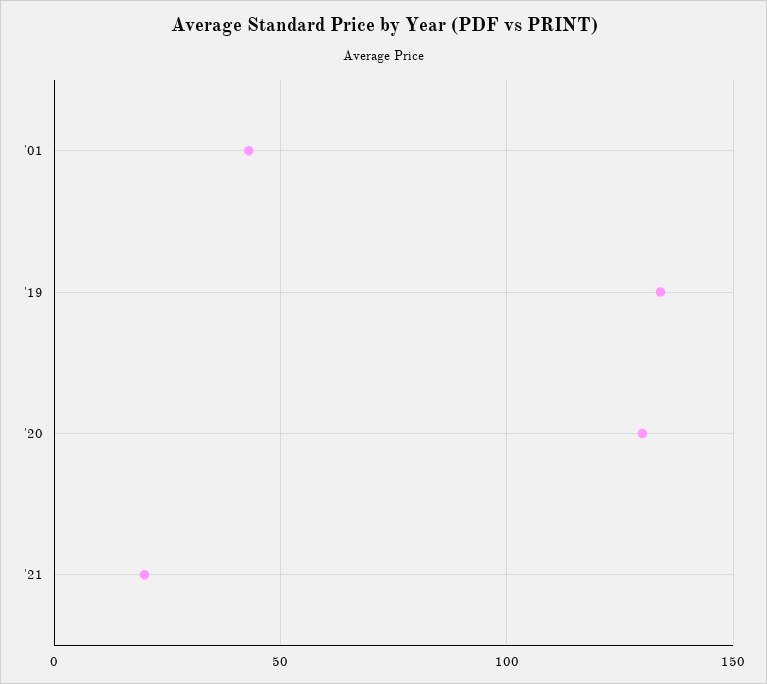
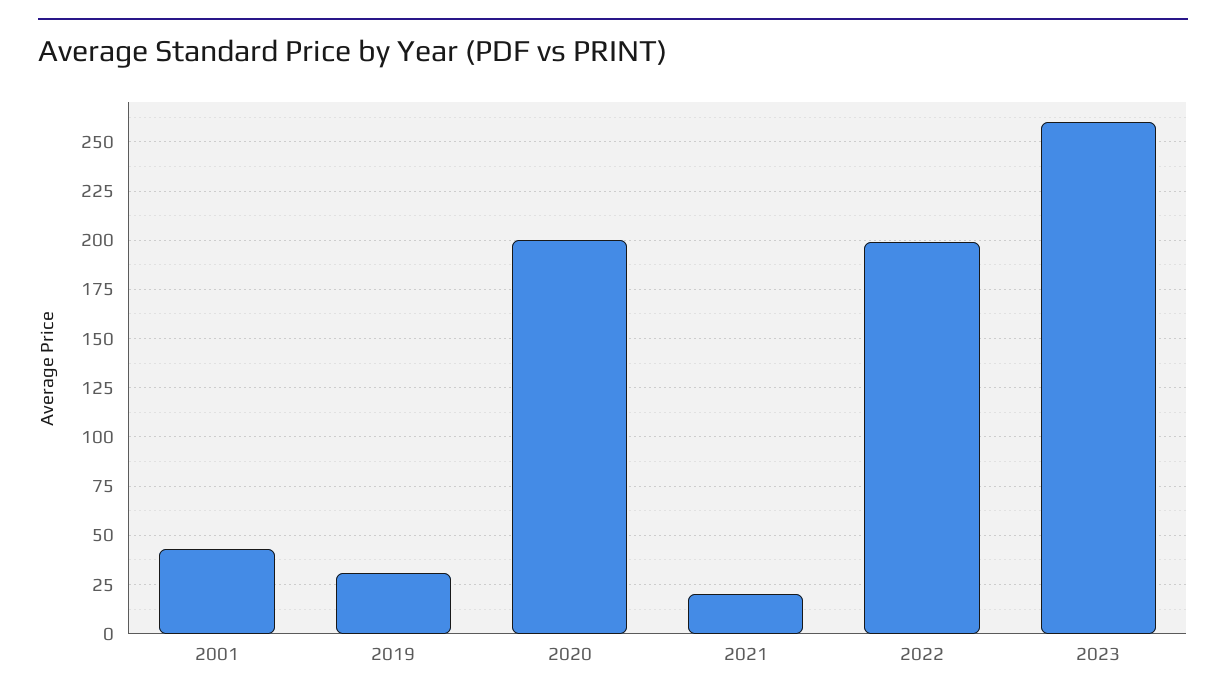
'19: 135 -> 30
'20: 130 -> 200
2022: none -> 200
2023: none -> 260

